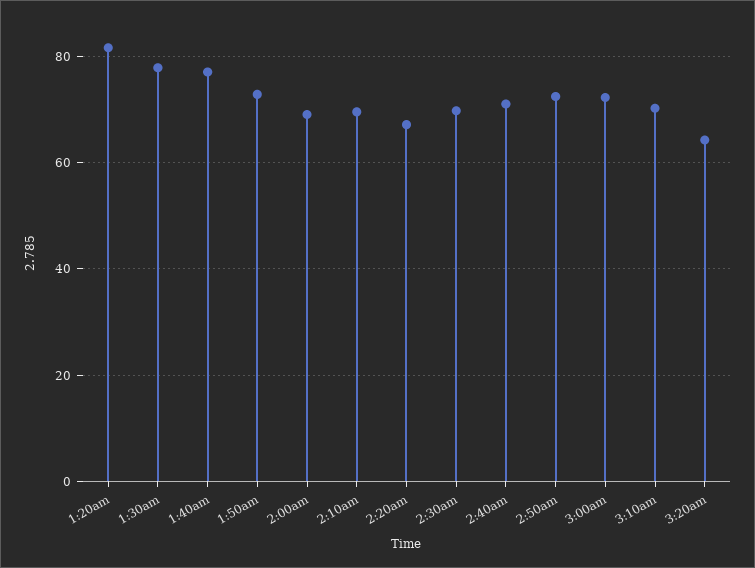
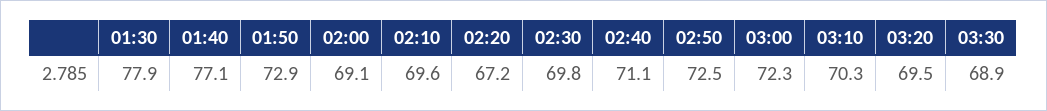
1:20am: 82 -> none
3:20am: 64 -> 69.5
03:30: none -> 68.9

